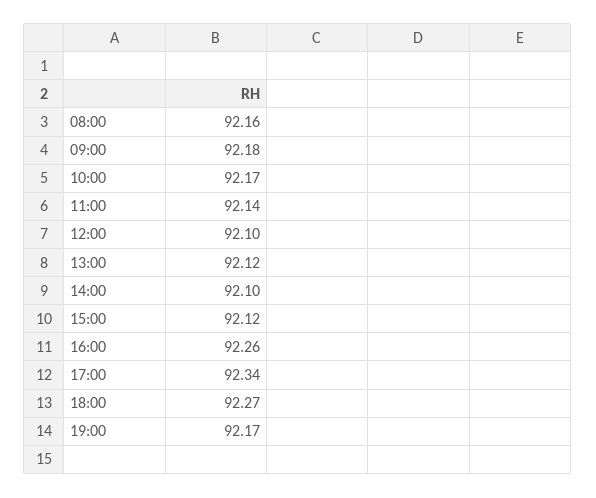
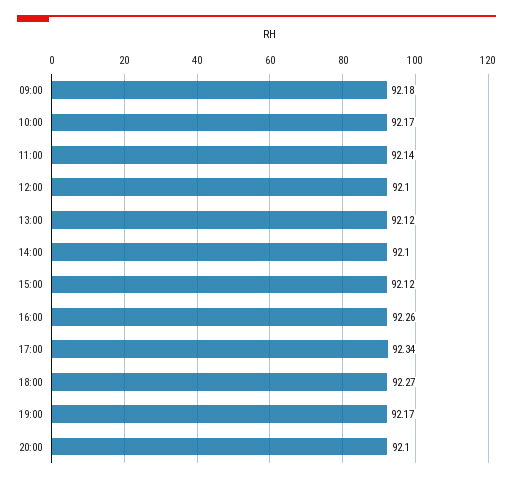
08:00: 92.16 -> none
20:00: none -> 92.1

